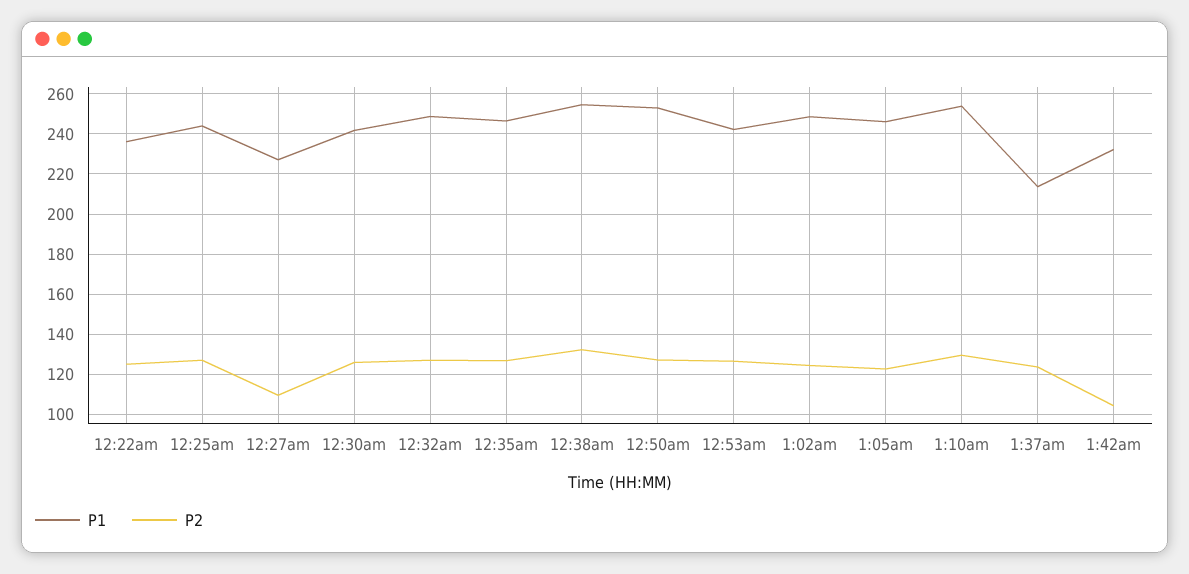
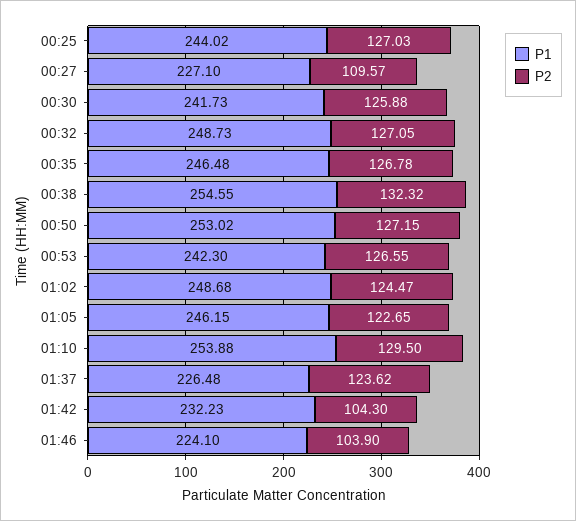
P1, 12:22am: 235 -> none
P2, 12:22am: 125 -> none
P1, 1:37am: 215 -> 226.48
P1, 01:46: none -> 224.1
P2, 01:46: none -> 103.9

